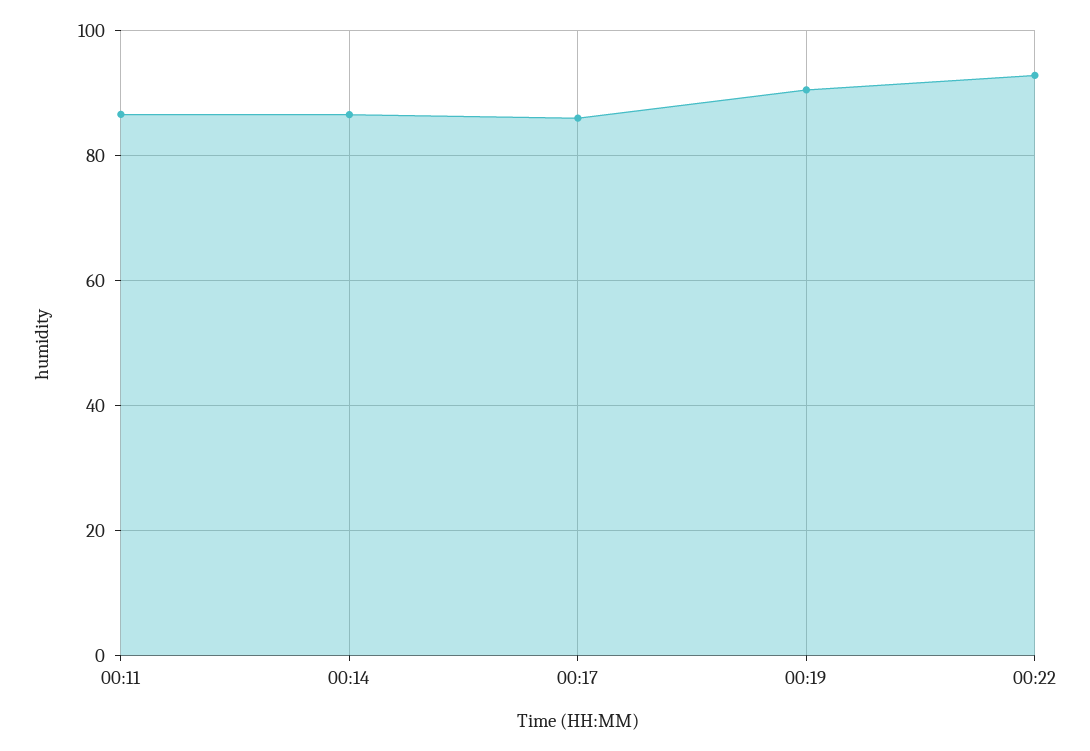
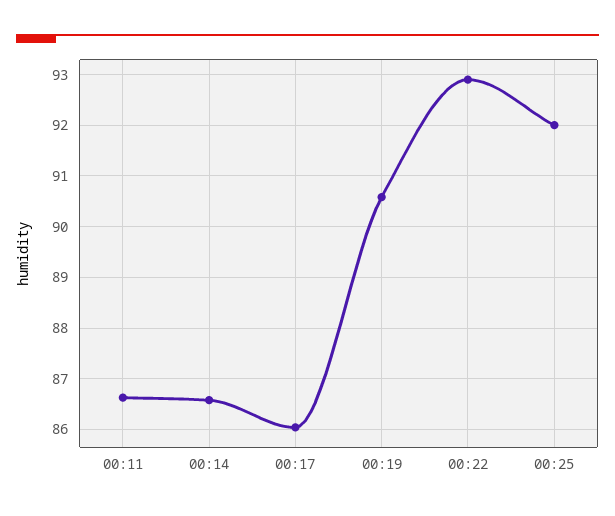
00:25: none -> 92

